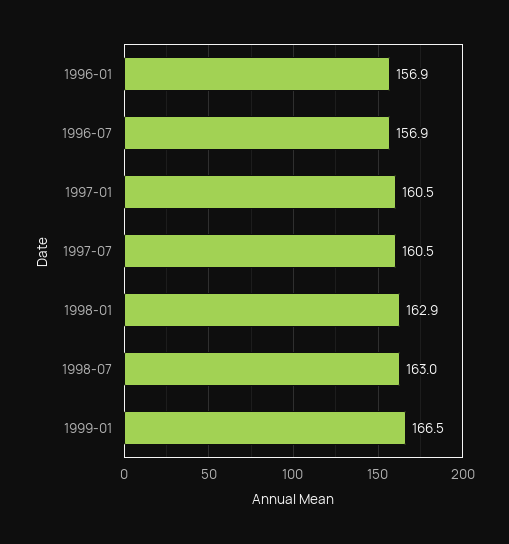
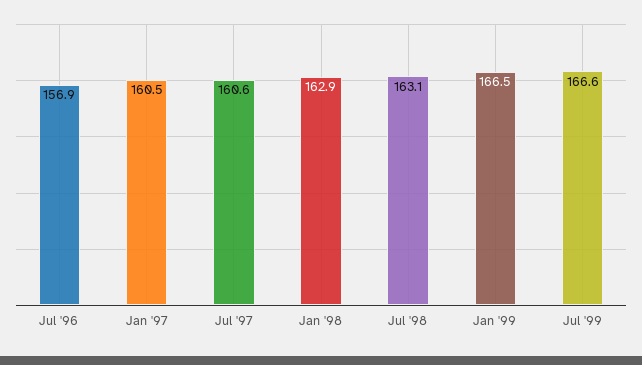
1996-01: 156.9 -> none
1997-07: 160.5 -> 160.6
1998-07: 163 -> 163.1
Jul '99: none -> 166.6

